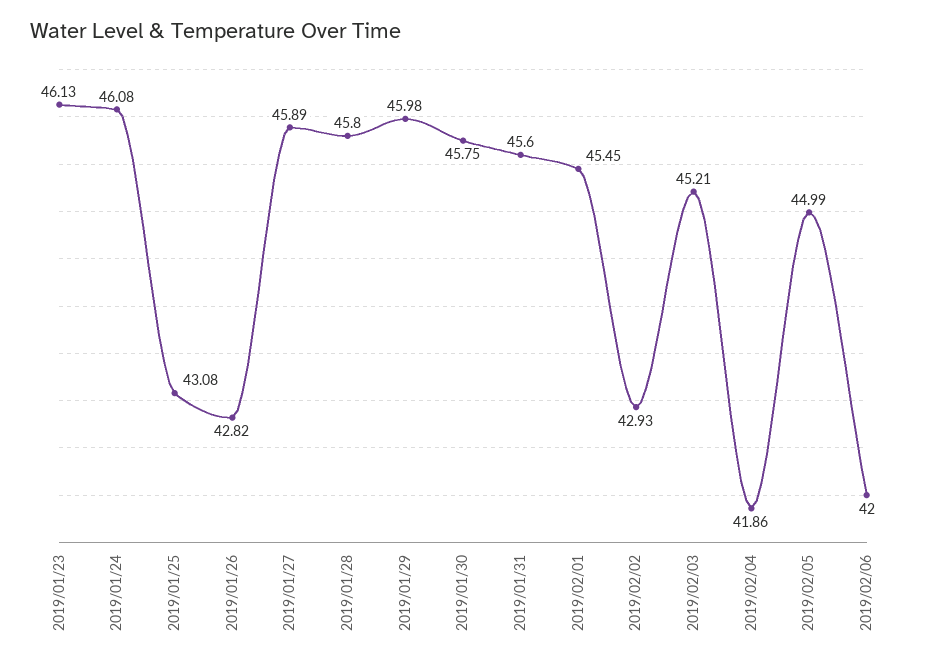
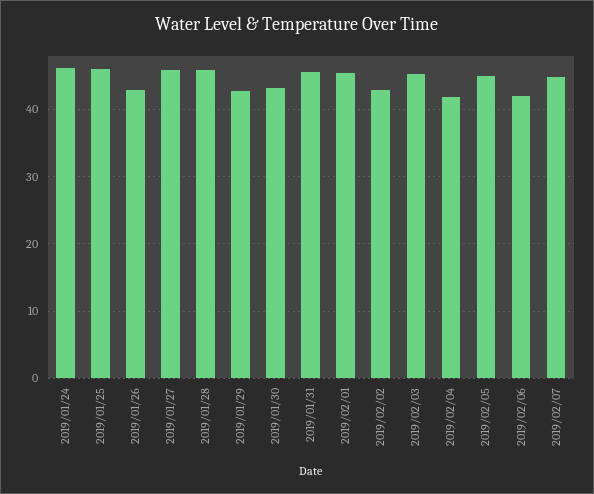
2019/01/23: 46.13 -> none
2019/01/25: 43.08 -> 46
2019/01/29: 45.98 -> 43
2019/01/30: 45.75 -> 43
2019/02/07: none -> 45

